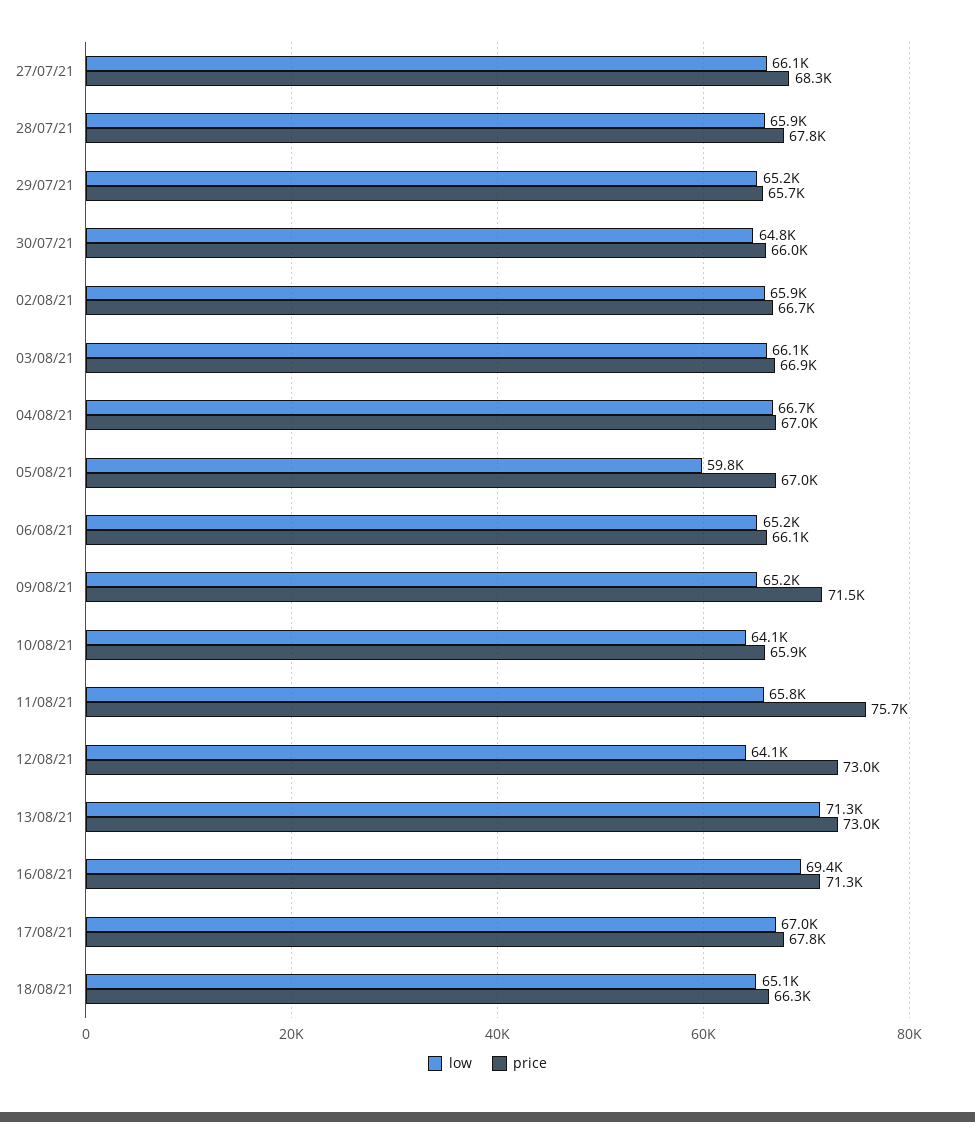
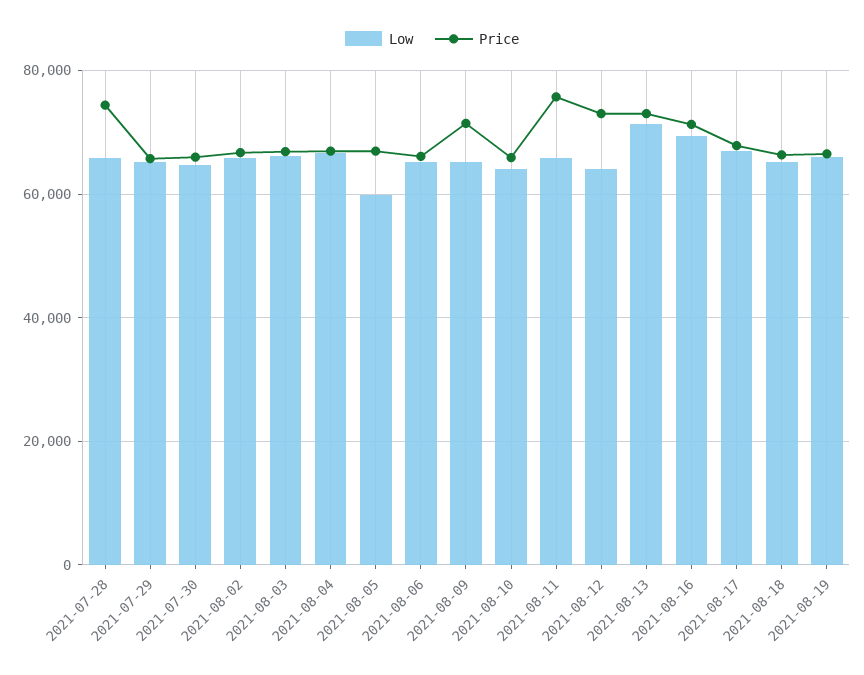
low, 27/07/21: 66100 -> none
price, 27/07/21: 68300 -> none
price, 28/07/21: 67800 -> 74000
low, 2021-08-19: none -> 66000
price, 2021-08-19: none -> 66000

